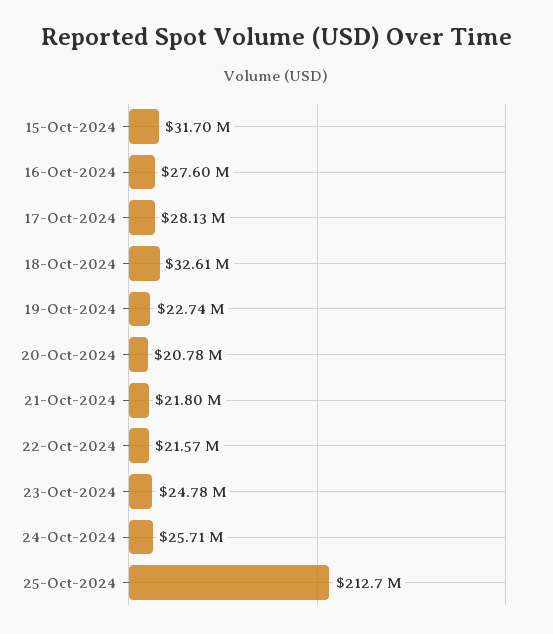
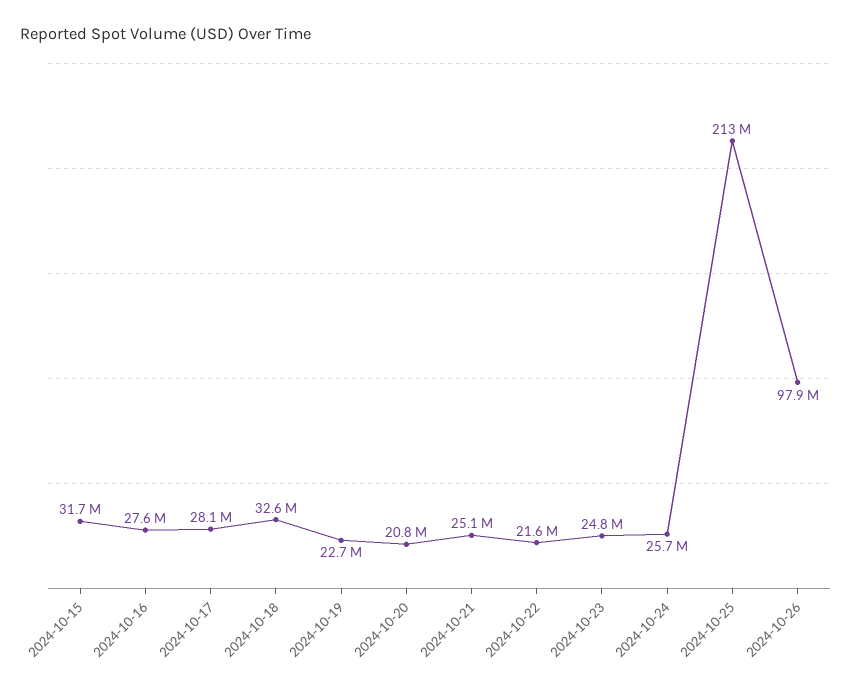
21-Oct-2024: 21800000 -> 25100000
2024-10-26: none -> 97900000

